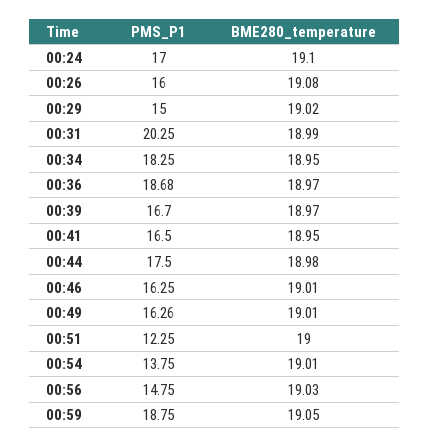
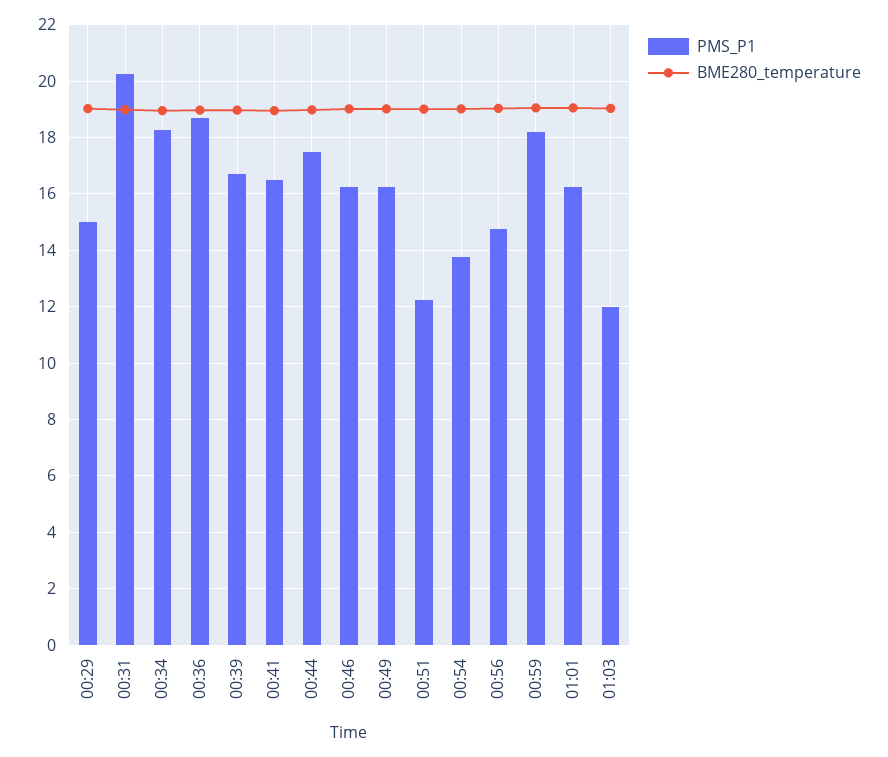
PMS_P1, 00:24: 17 -> none
BME280_temperature, 00:24: 19.1 -> none
PMS_P1, 00:26: 16 -> none
BME280_temperature, 00:26: 19.08 -> none
PMS_P1, 00:59: 18.75 -> 18.25
PMS_P1, 01:01: none -> 16.25
BME280_temperature, 01:01: none -> 19
PMS_P1, 01:03: none -> 12
BME280_temperature, 01:03: none -> 19

